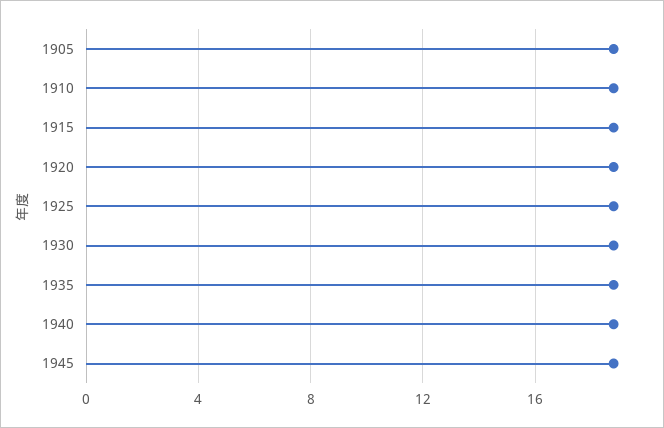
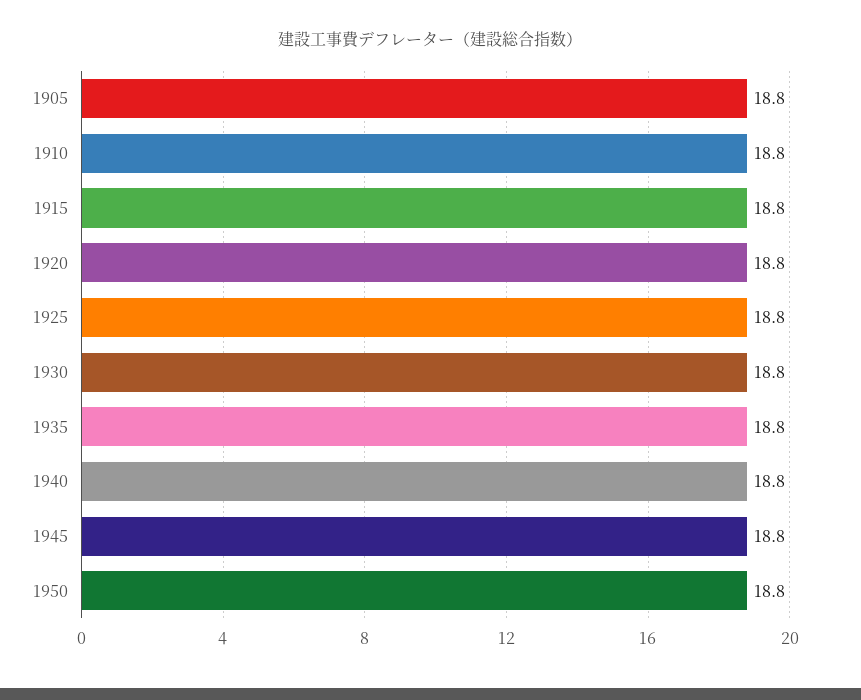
1950: none -> 18.8

